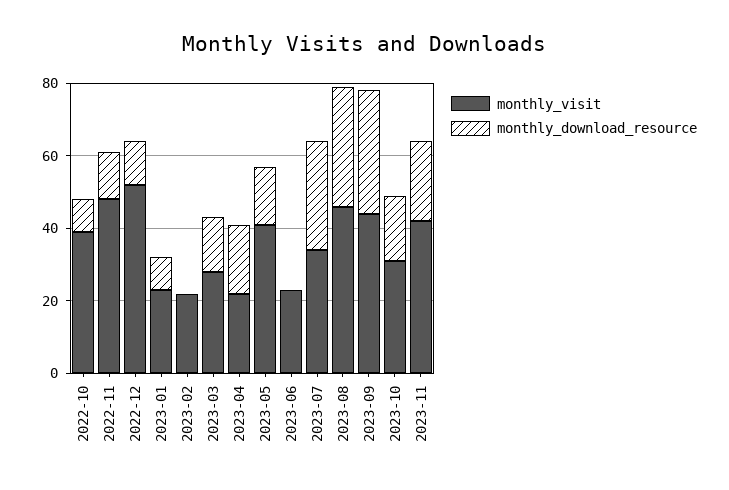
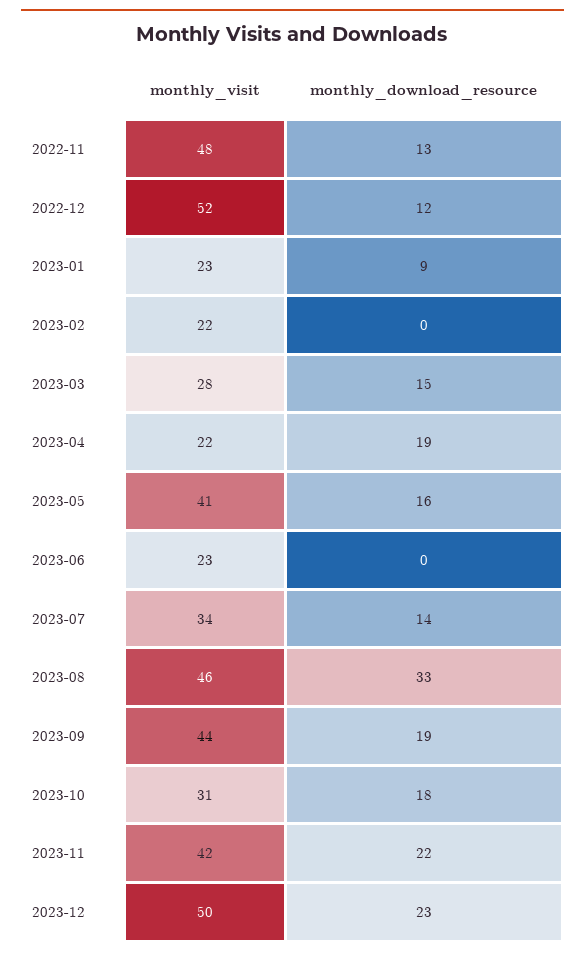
monthly_visit, 2022-10: 40 -> none
monthly_download_resource, 2022-10: 10 -> none
monthly_download_resource, 2023-07: 30 -> 14
monthly_download_resource, 2023-09: 35 -> 19
monthly_visit, 2023-12: none -> 50
monthly_download_resource, 2023-12: none -> 23

